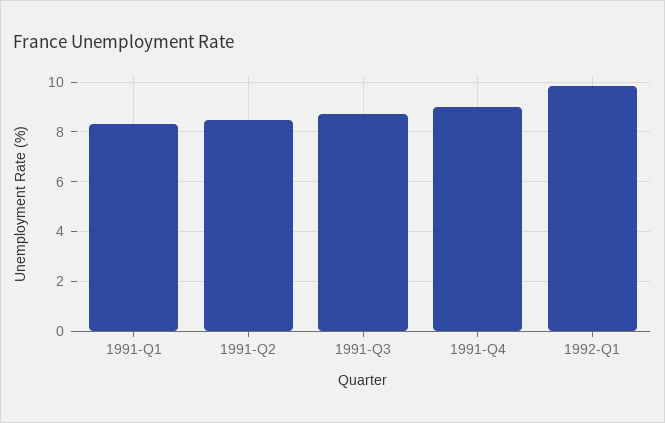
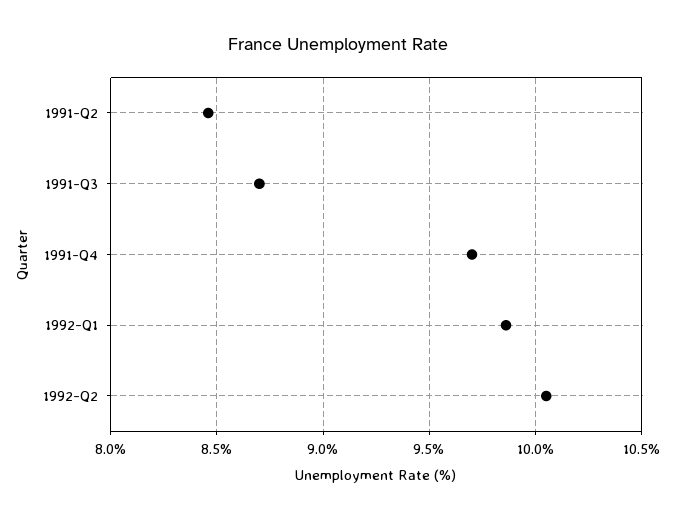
1991-Q1: 8.25 -> none
1991-Q4: 9 -> 9.7
1992-Q2: none -> 10.05

